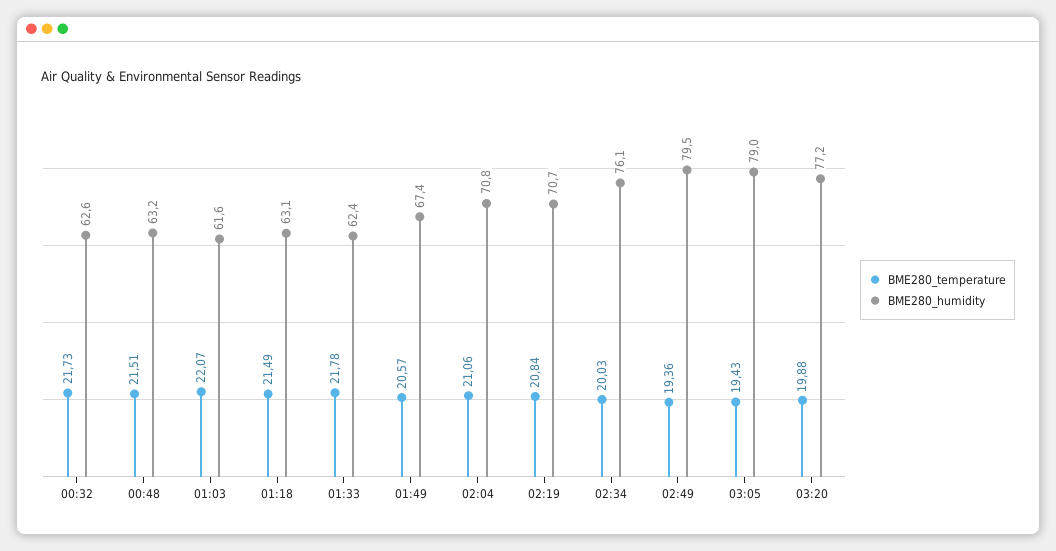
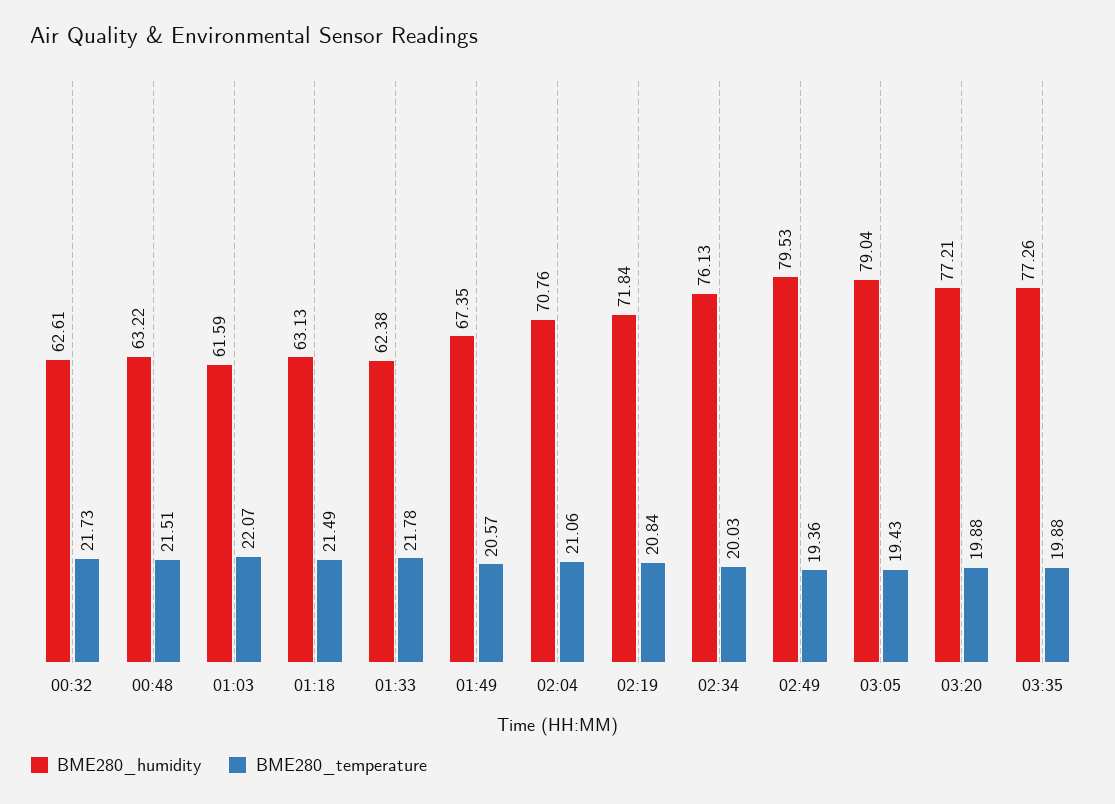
BME280_humidity, 02:19: 70.7 -> 71.84
BME280_humidity, 03:35: none -> 77.26
BME280_temperature, 03:35: none -> 19.88

